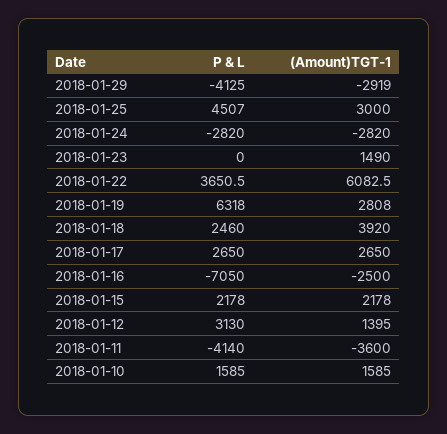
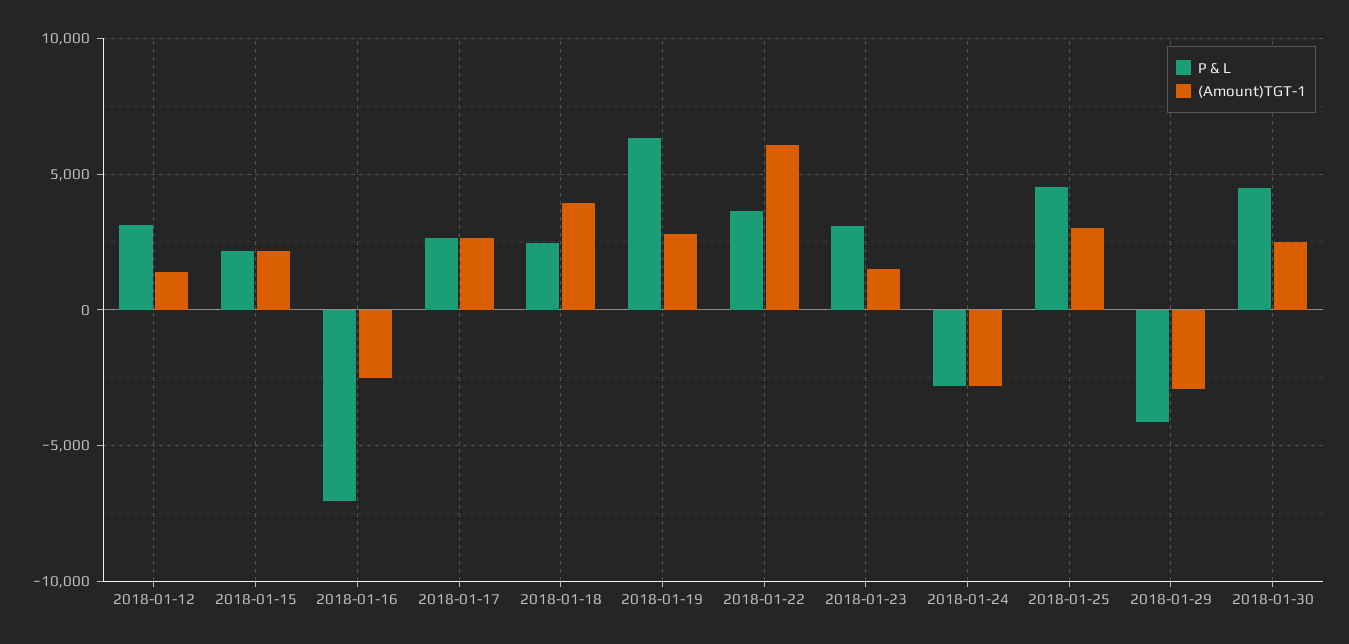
P & L, 2018-01-23: 0 -> 3000
P & L, 2018-01-11: -4140 -> none
(Amount)TGT-1, 2018-01-11: -3600 -> none
P & L, 2018-01-10: 1585 -> none
(Amount)TGT-1, 2018-01-10: 1585 -> none
P & L, 2018-01-30: none -> 4500
(Amount)TGT-1, 2018-01-30: none -> 2500

